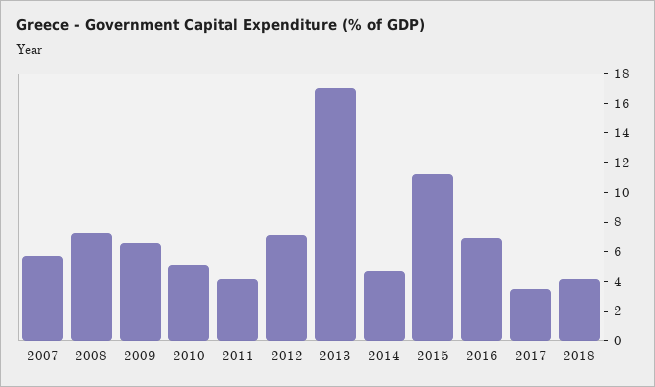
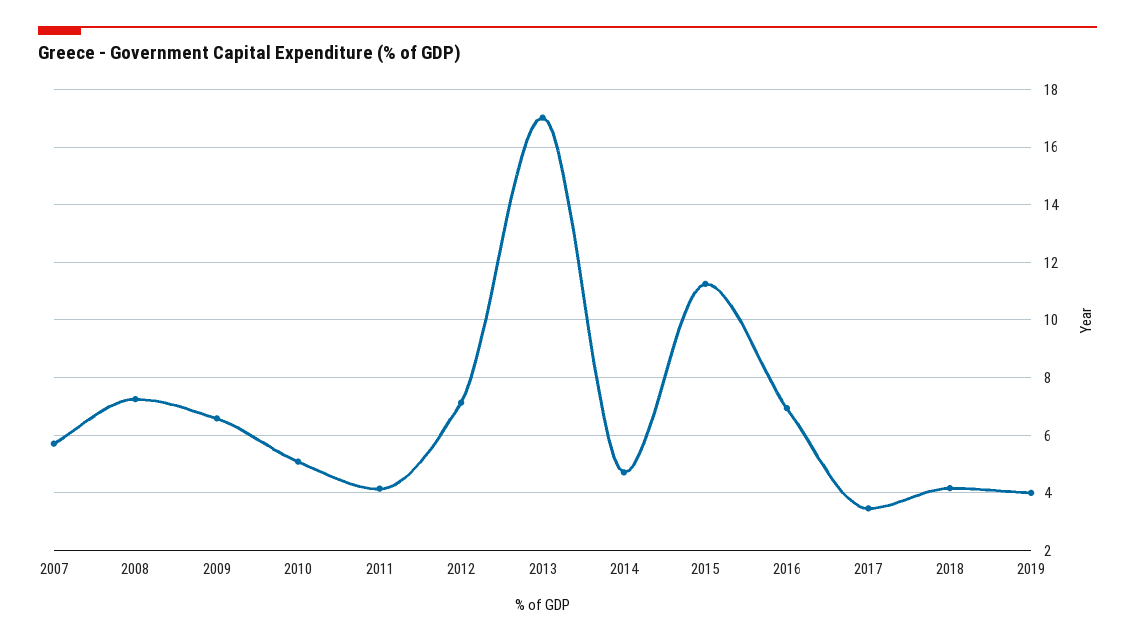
2019: none -> 4

